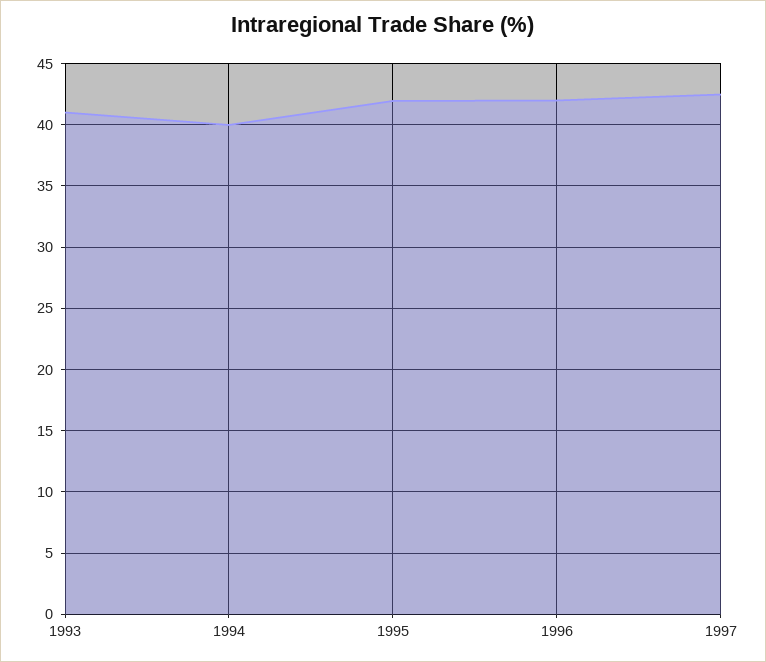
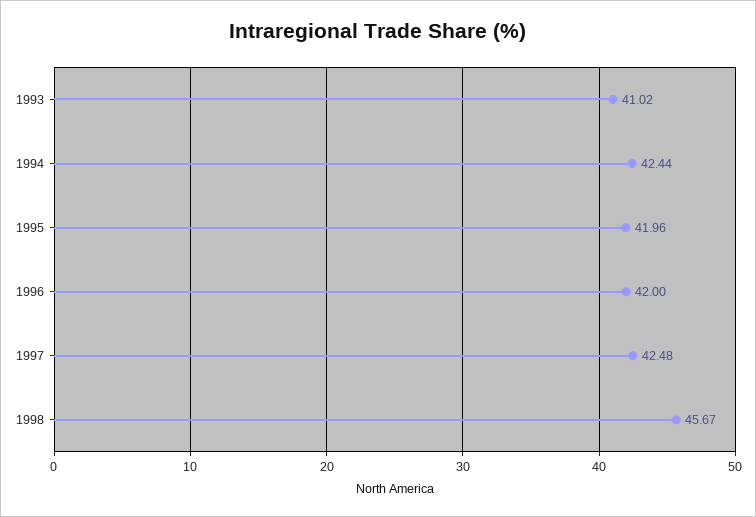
1994: 40 -> 42.44
1998: none -> 45.67

